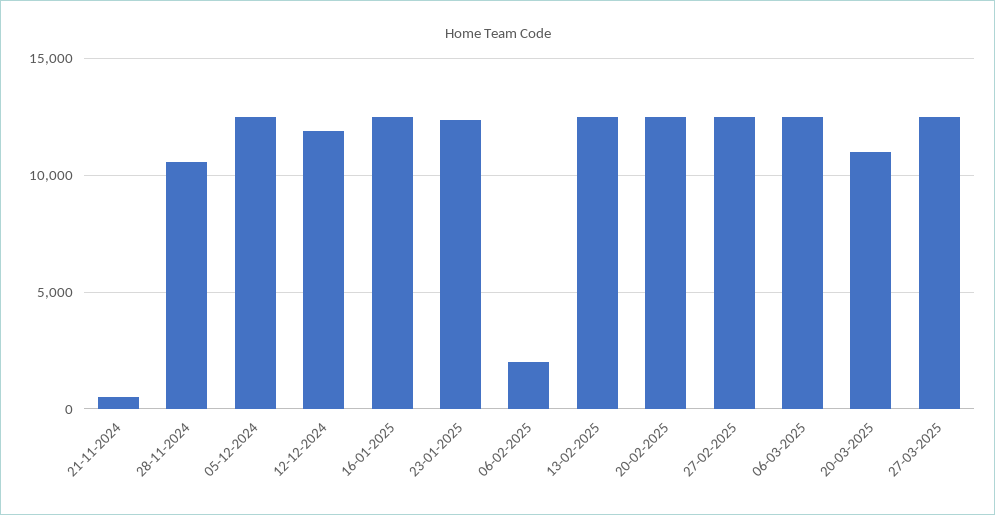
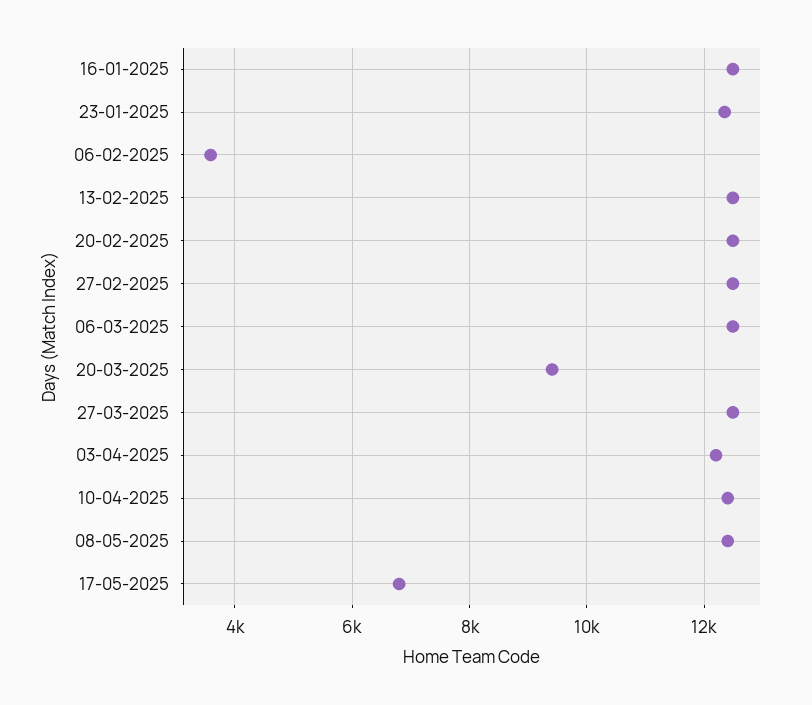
21-11-2024: 500 -> none
28-11-2024: 10500 -> none
05-12-2024: 12500 -> none
12-12-2024: 12000 -> none
06-02-2025: 2000 -> 3600
20-03-2025: 11000 -> 9400
03-04-2025: none -> 12200
10-04-2025: none -> 12400
08-05-2025: none -> 12400
17-05-2025: none -> 6800

